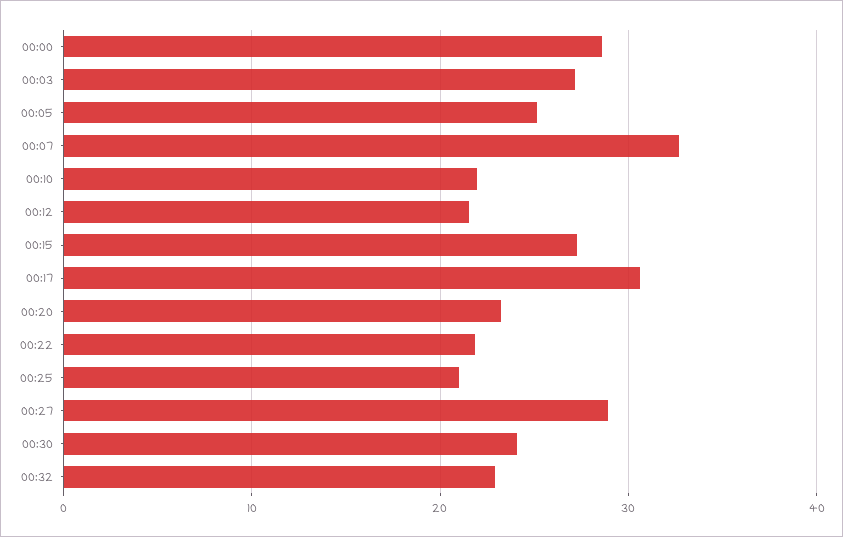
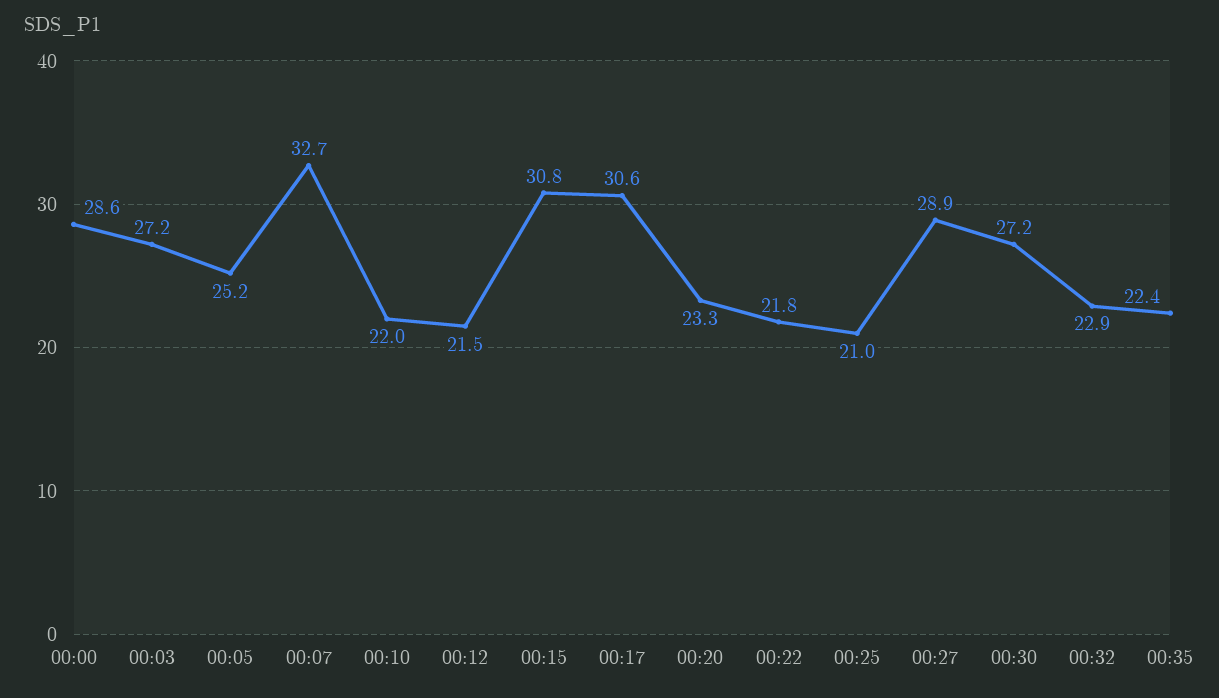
00:15: 27 -> 30.8
00:30: 24 -> 27.2
00:35: none -> 22.4

